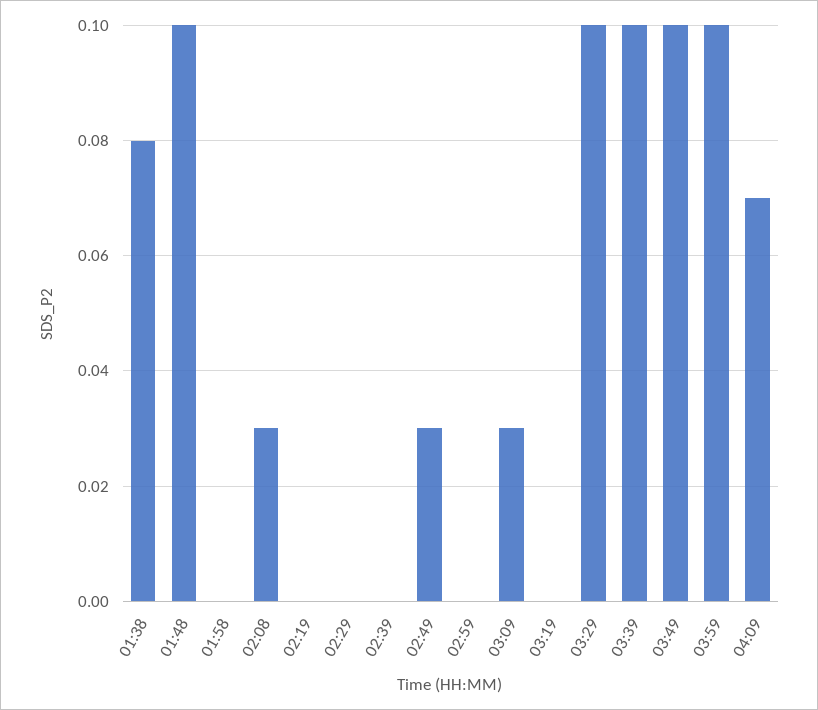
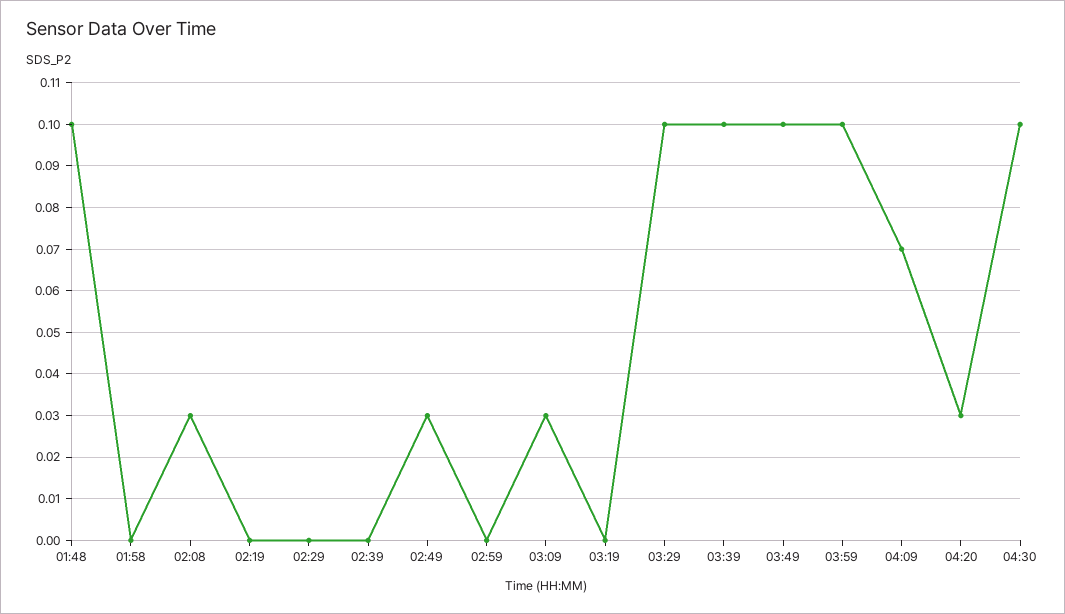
01:38: 0.08 -> none
04:20: none -> 0.03
04:30: none -> 0.1

